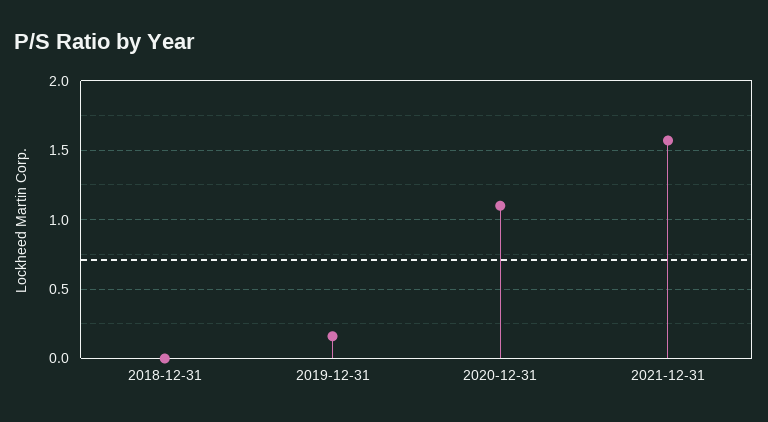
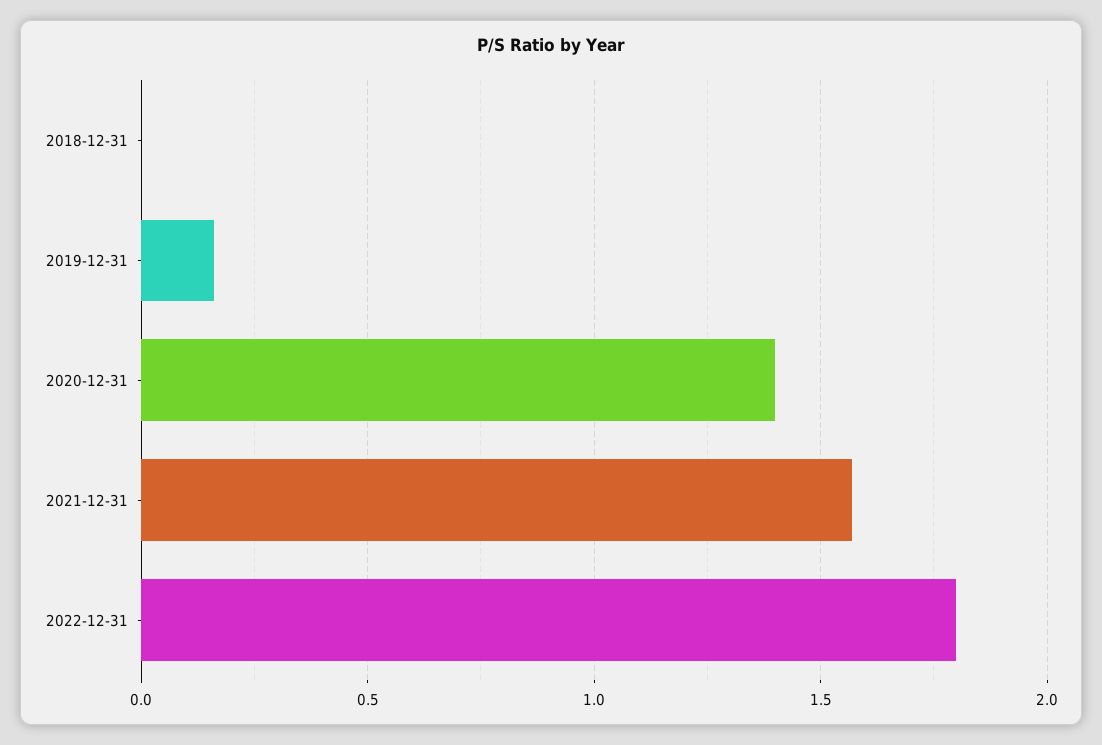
2020-12-31: 1.1 -> 1.4
2022-12-31: none -> 1.8

